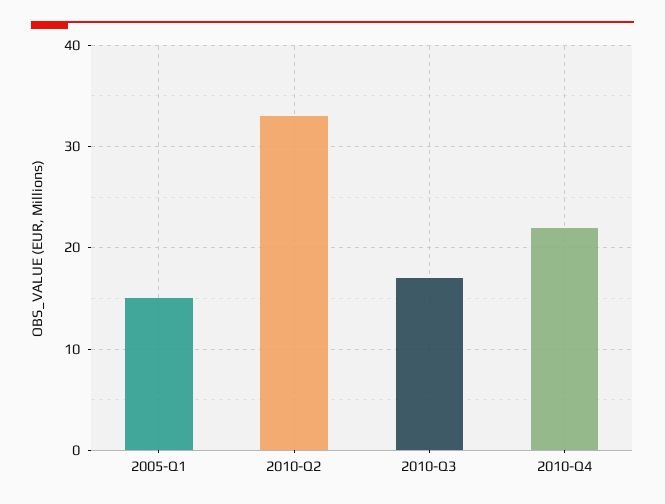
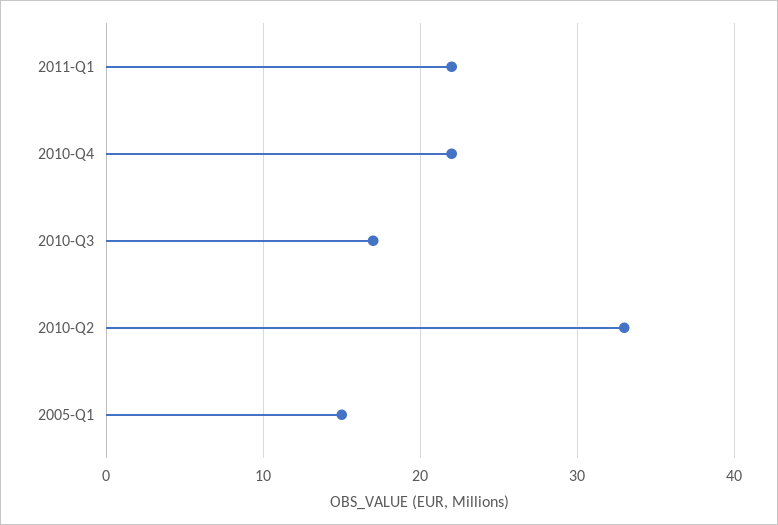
2011-Q1: none -> 22

